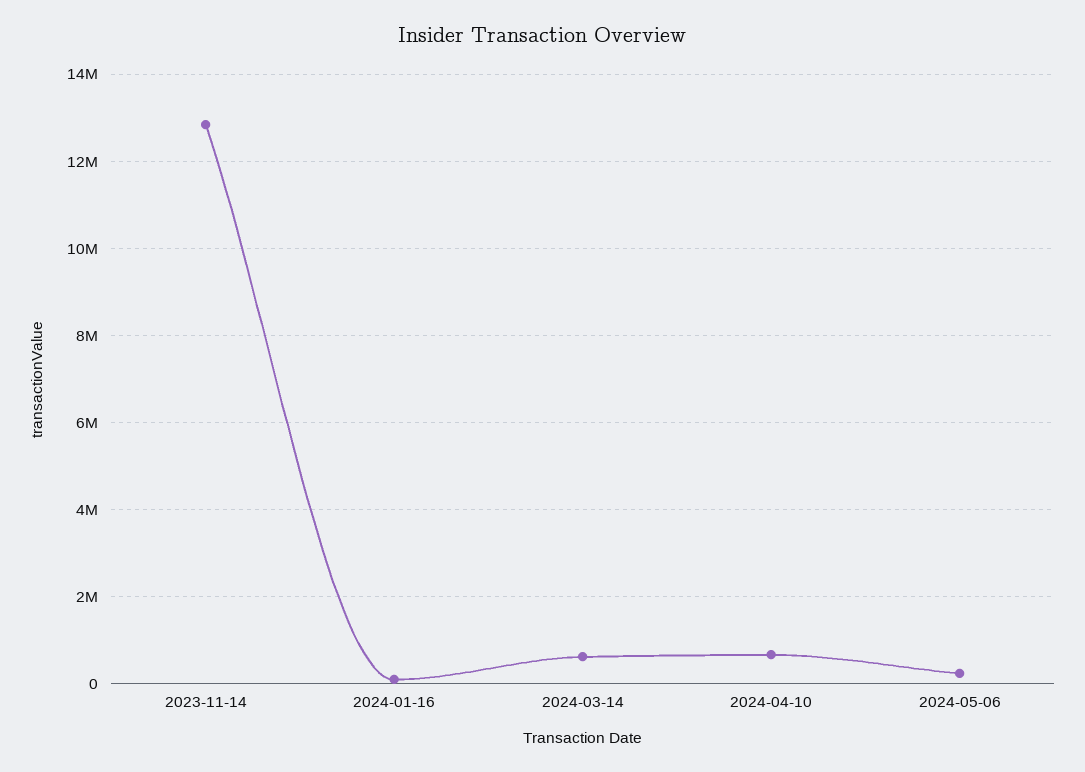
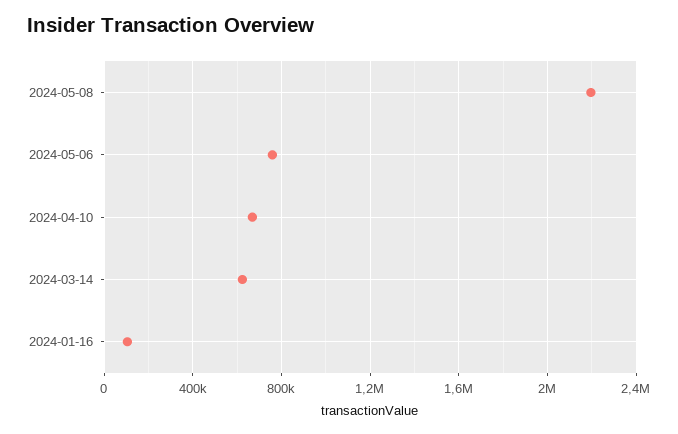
2023-11-14: 12800000 -> none
2024-05-06: 200000 -> 750000
2024-05-08: none -> 2200000

